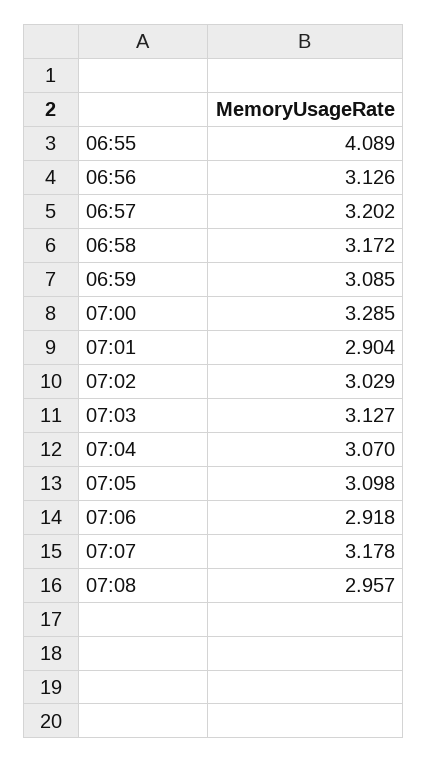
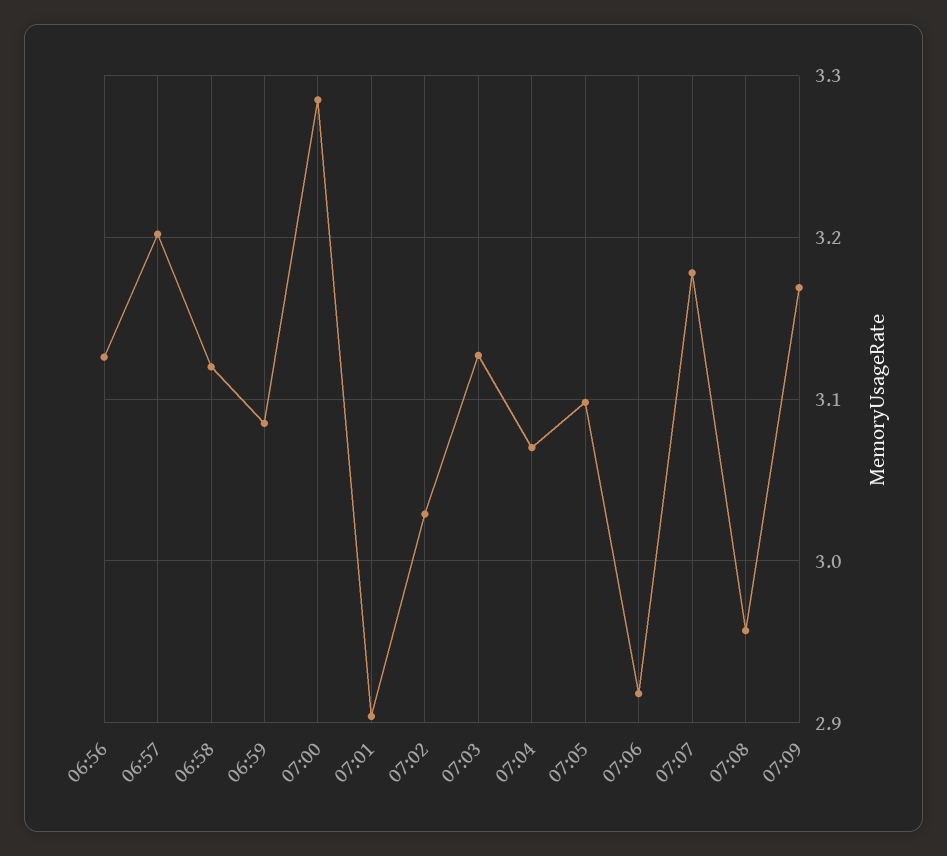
06:55: 4.089 -> none
06:58: 3.172 -> 3.12
07:09: none -> 3.17

